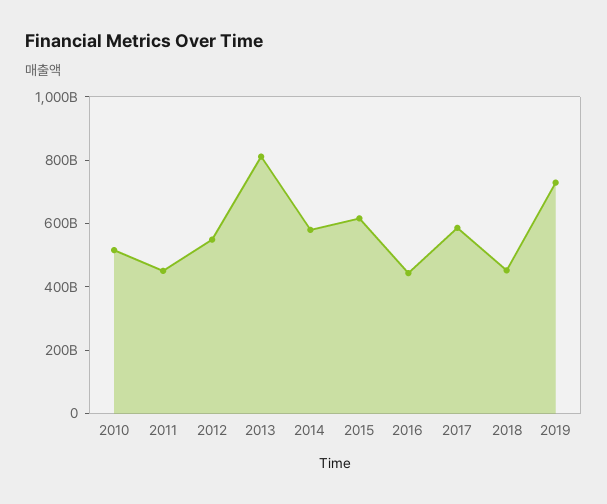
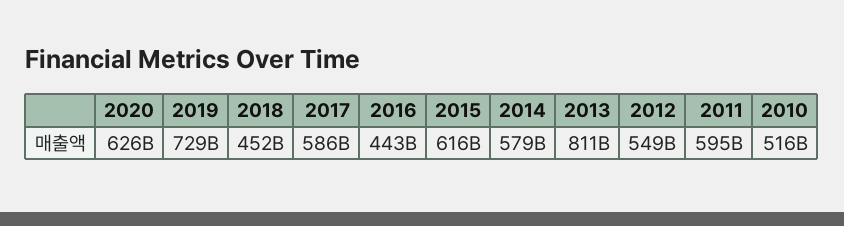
2011: 450000000000 -> 595000000000
2020: none -> 626000000000

